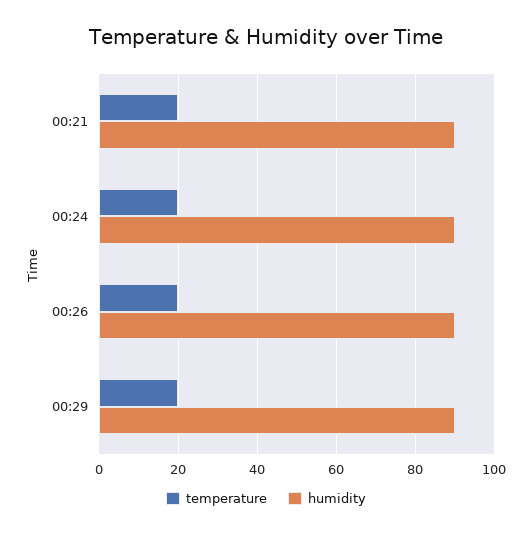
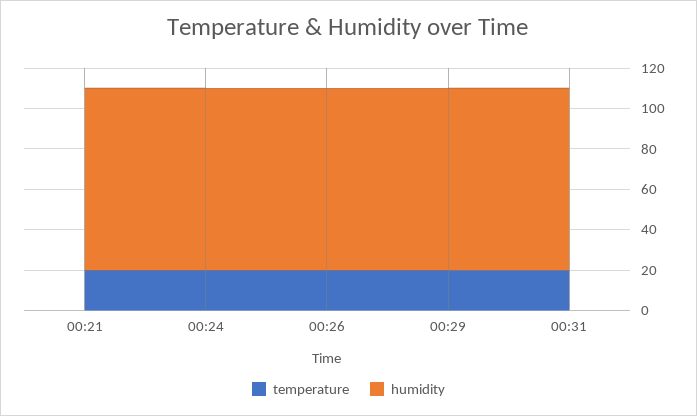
temperature, 00:31: none -> 20
humidity, 00:31: none -> 90

